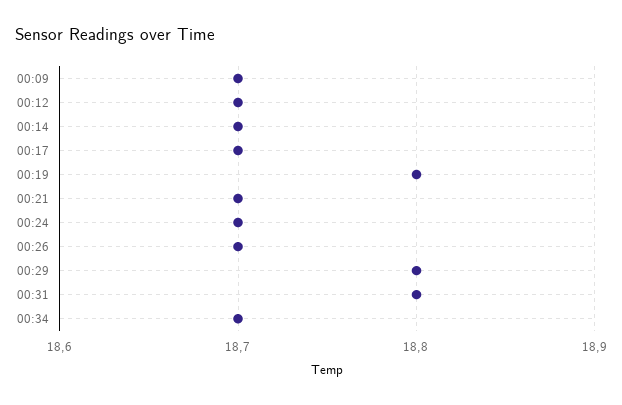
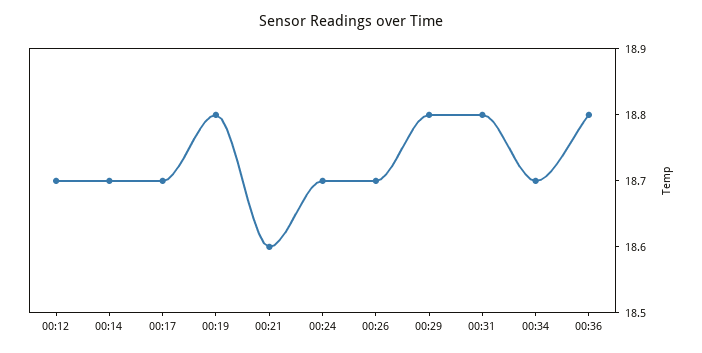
00:09: 18.7 -> none
00:21: 18.7 -> 18.6
00:36: none -> 18.8

